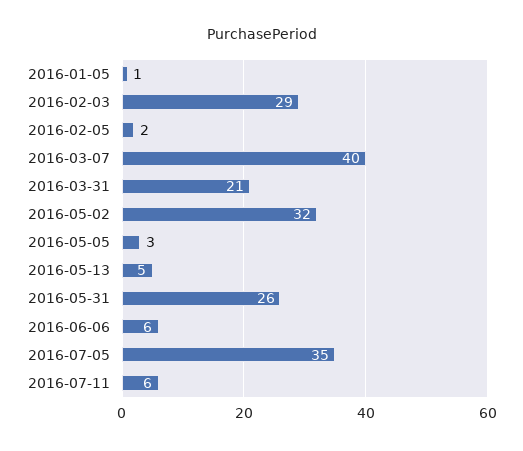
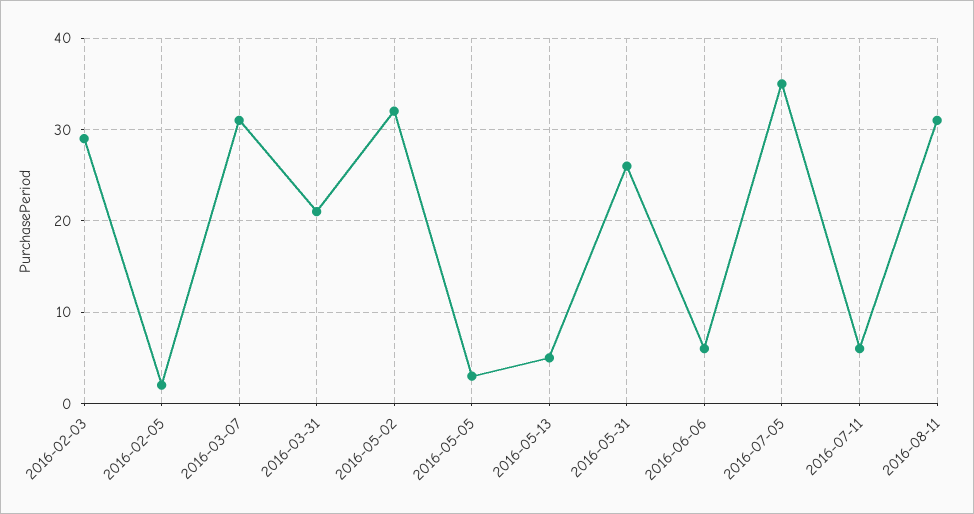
2016-01-05: 1 -> none
2016-03-07: 40 -> 31
2016-08-11: none -> 31

